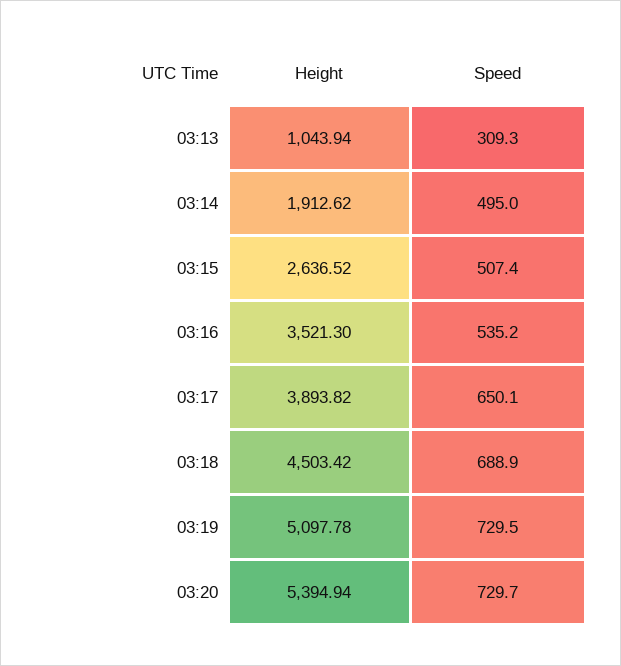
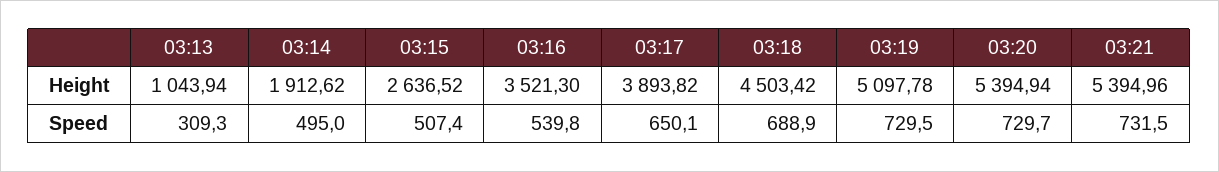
Speed, 03:16: 535.2 -> 539.8
Height, 03:21: none -> 5394.96
Speed, 03:21: none -> 731.5

